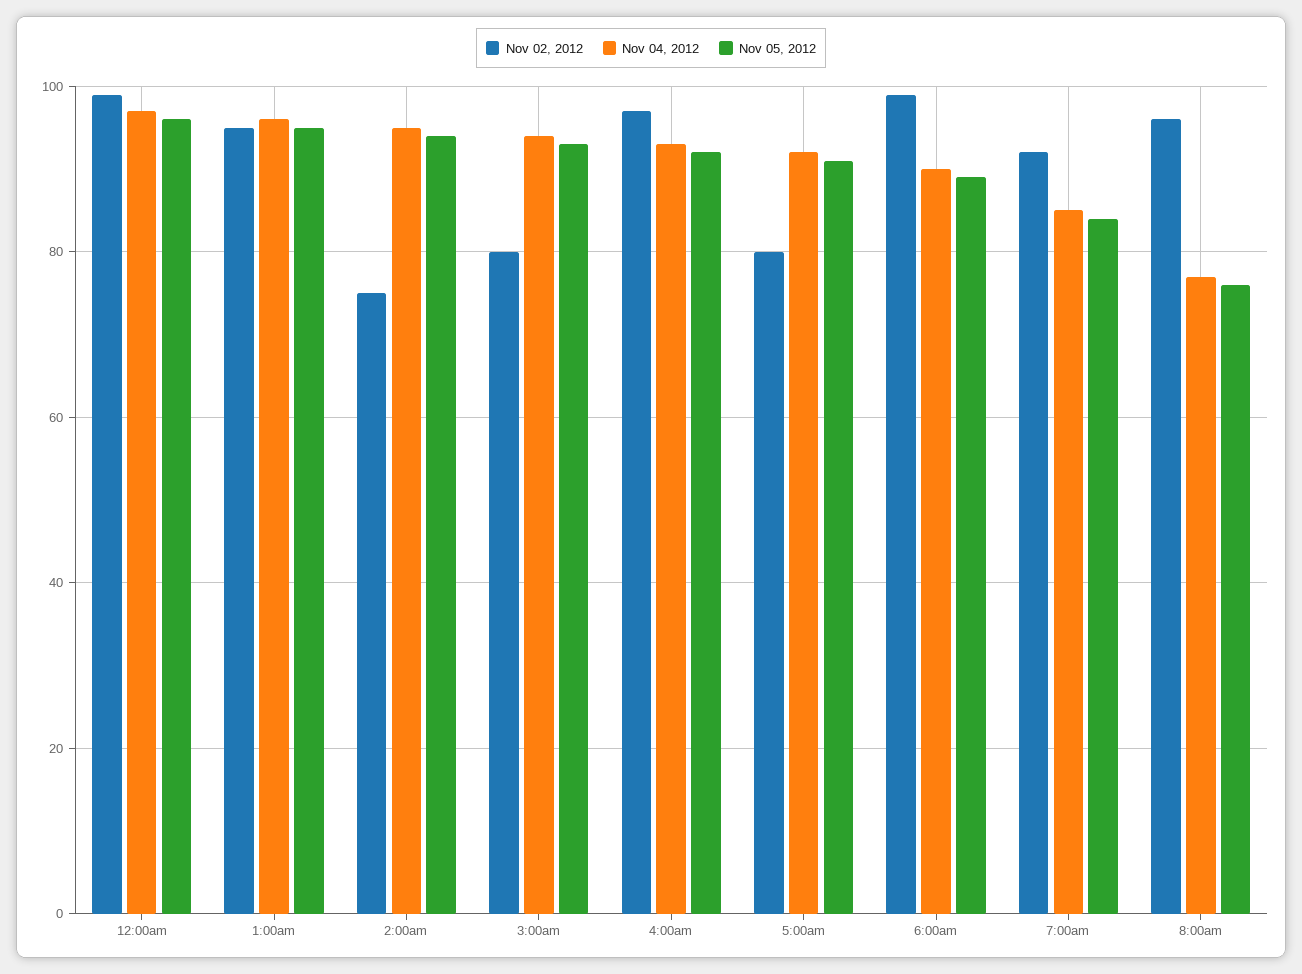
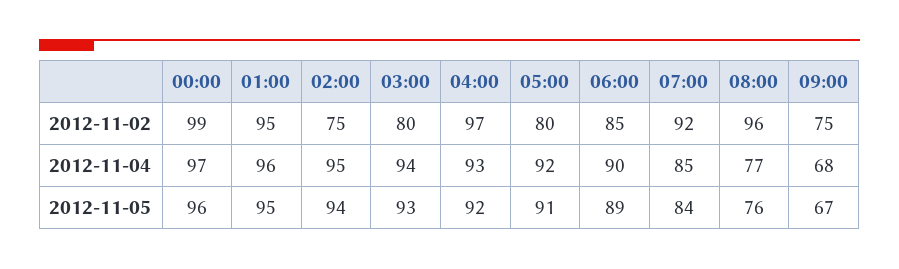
Nov 02, 2012, 6:00am: 100 -> 85
Nov 02, 2012, 09:00: none -> 75
Nov 04, 2012, 09:00: none -> 68
Nov 05, 2012, 09:00: none -> 67

